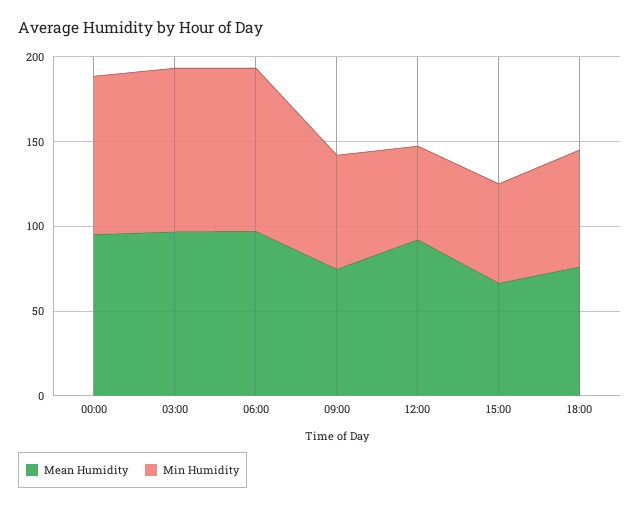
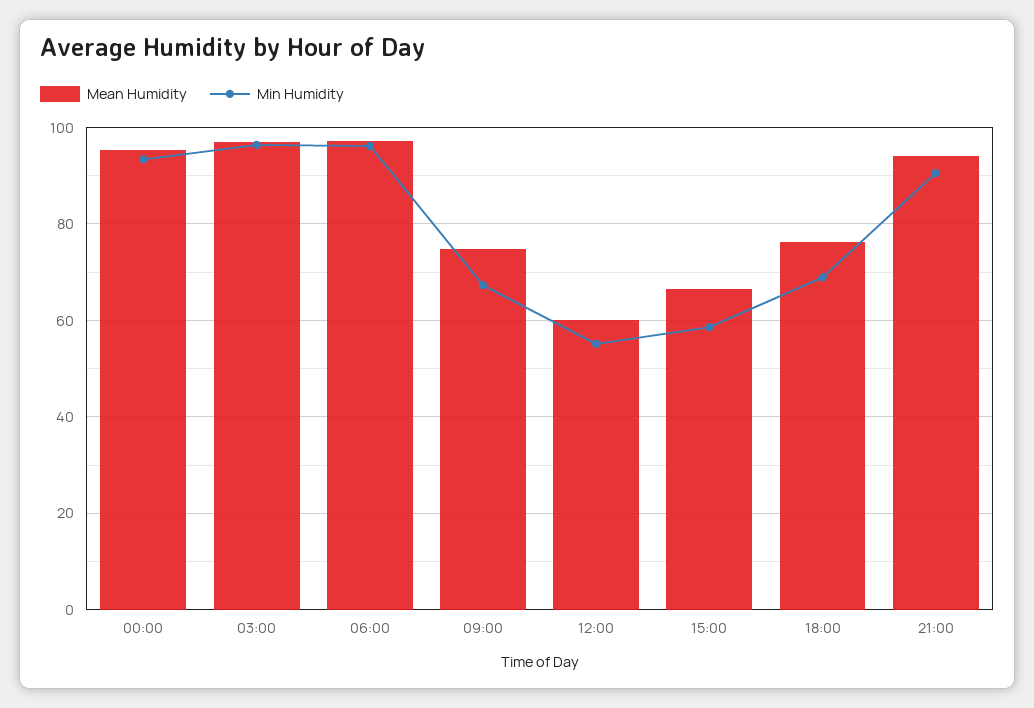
Mean Humidity, 12:00: 90 -> 60
Mean Humidity, 21:00: none -> 94
Min Humidity, 21:00: none -> 90

